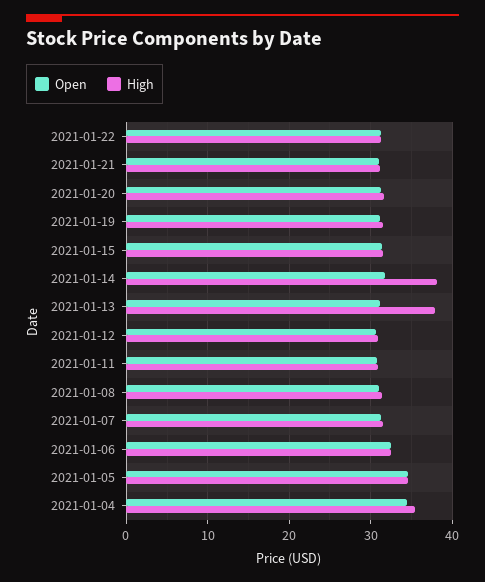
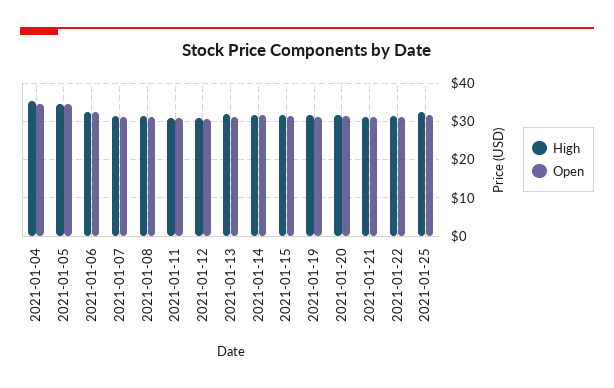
High, 2021-01-14: 38 -> 32
High, 2021-01-13: 38 -> 32
High, 2021-01-25: none -> 32
Open, 2021-01-25: none -> 32

